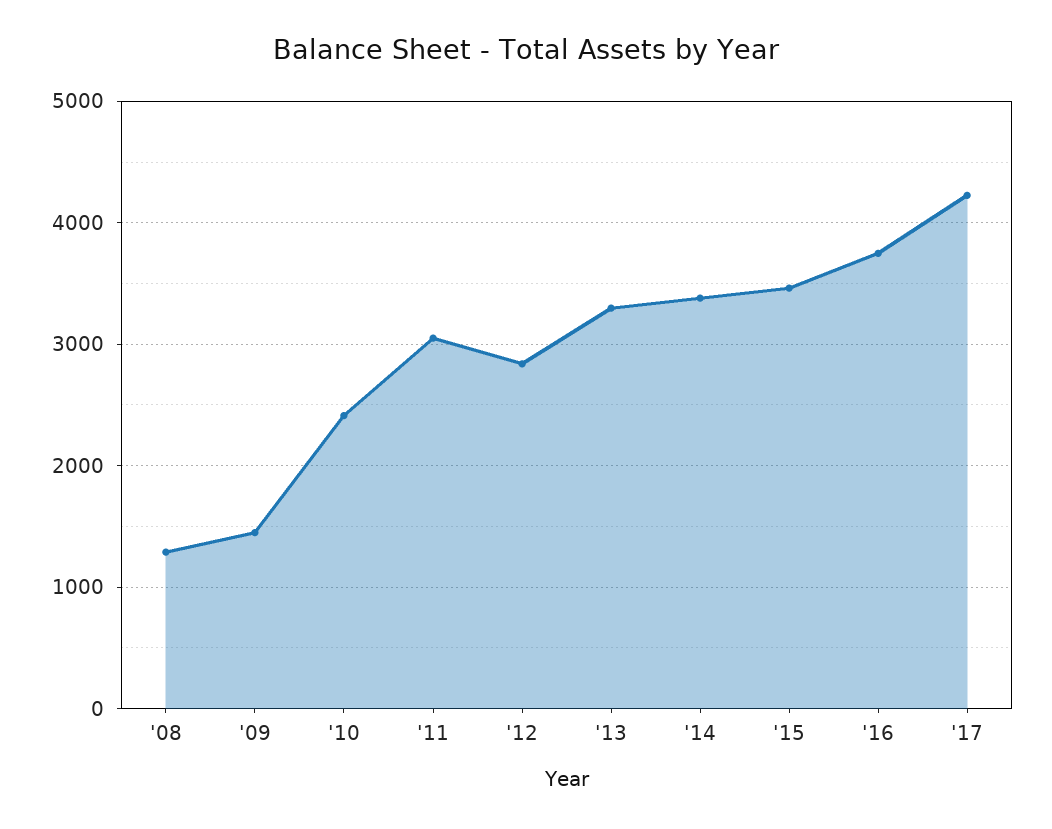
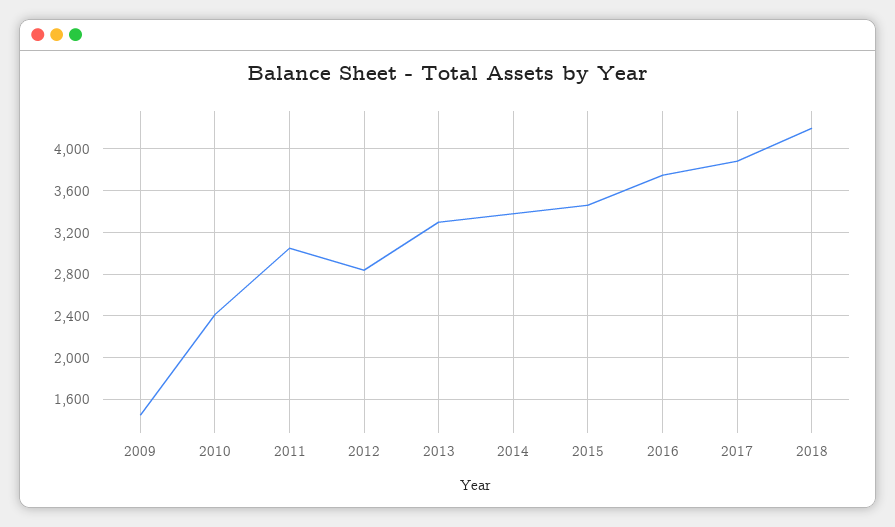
'08: 1300 -> none
'17: 4200 -> 3900
2018: none -> 4200

